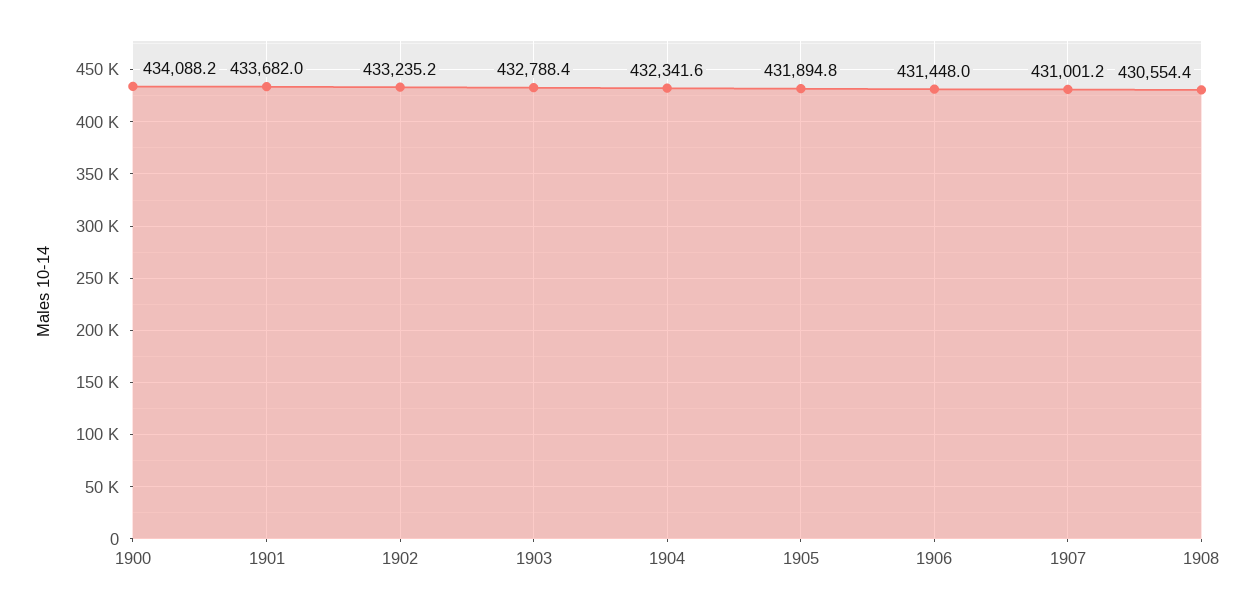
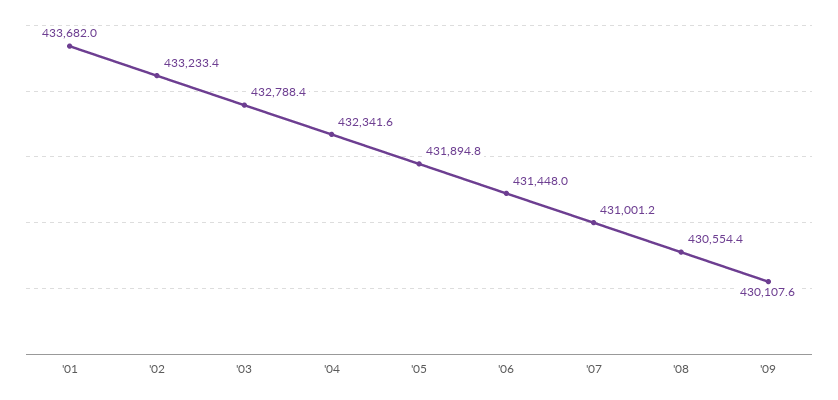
1900: 434088.2 -> none
1902: 433235.2 -> 433233.4
'09: none -> 430107.6

